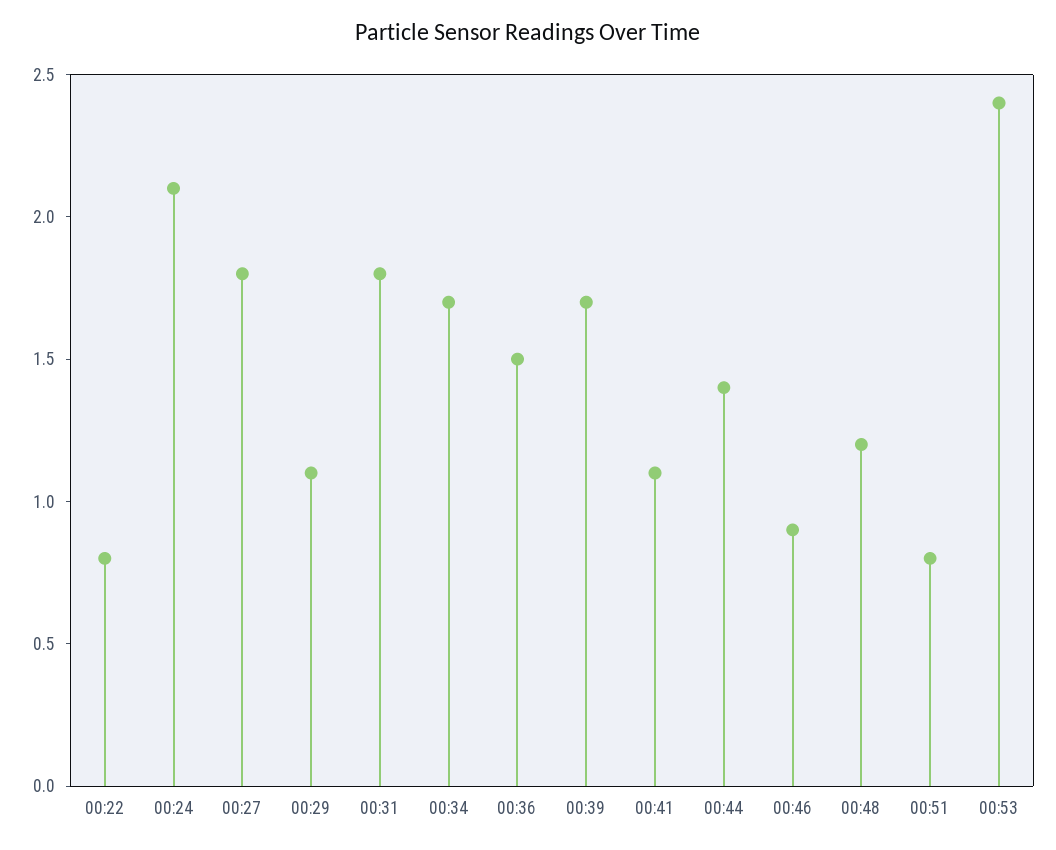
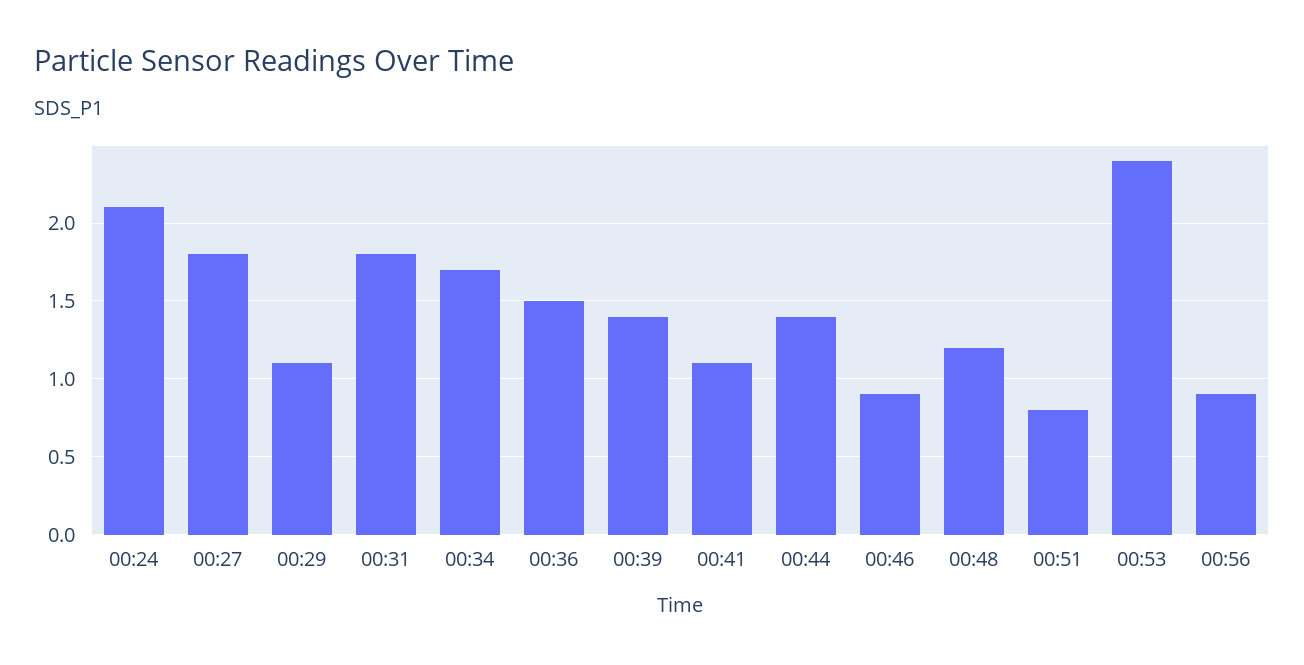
00:22: 0.8 -> none
00:39: 1.7 -> 1.4
00:56: none -> 0.9

